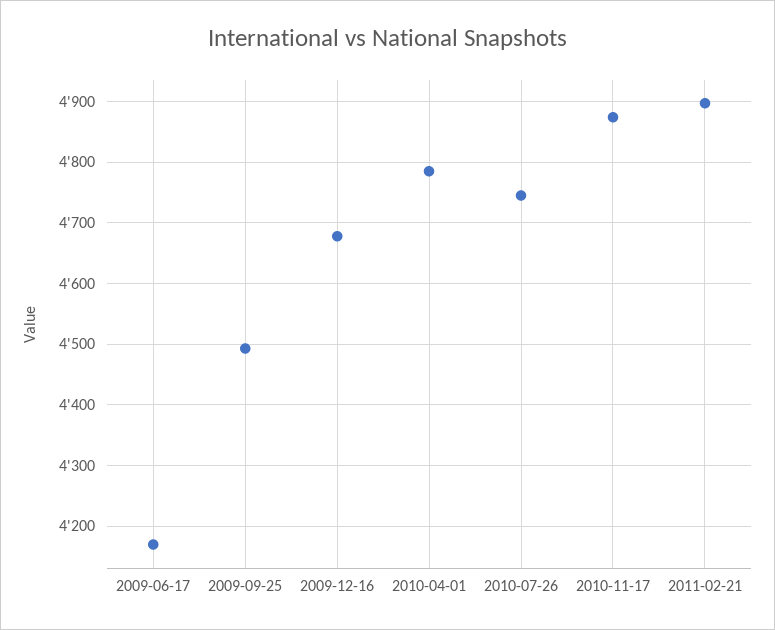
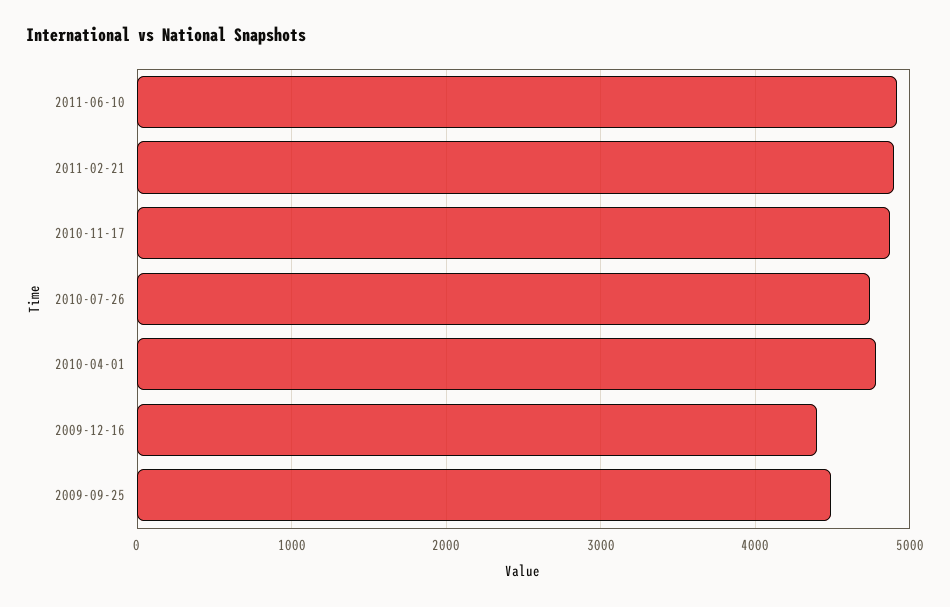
2009-06-17: 4170 -> none
2009-12-16: 4680 -> 4400
2011-06-10: none -> 4900

